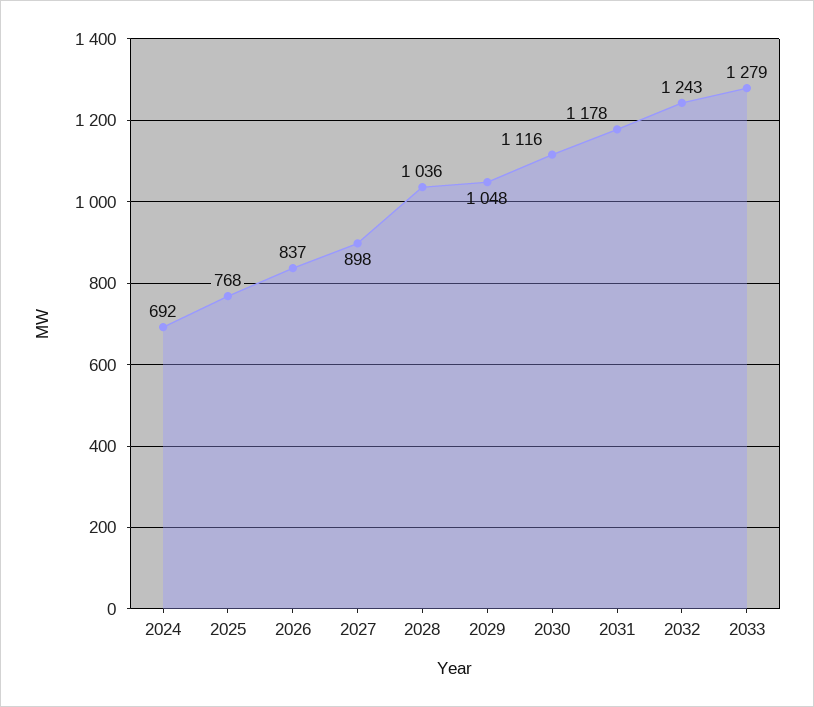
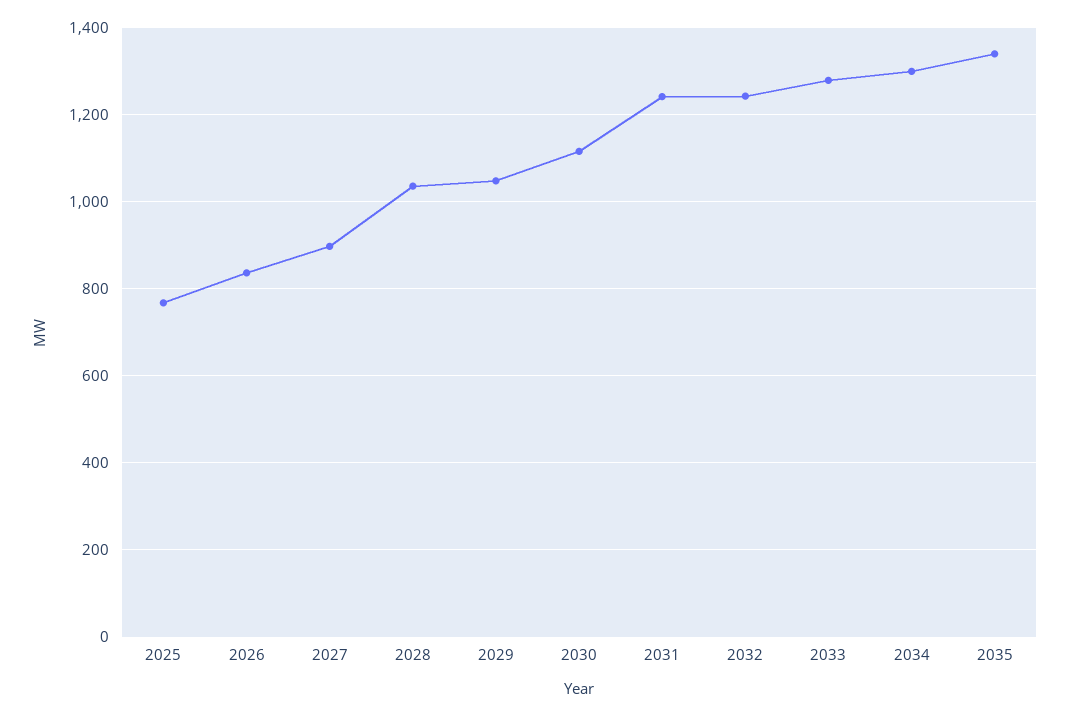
2024: 692 -> none
2031: 1178 -> 1240
2034: none -> 1300
2035: none -> 1340

